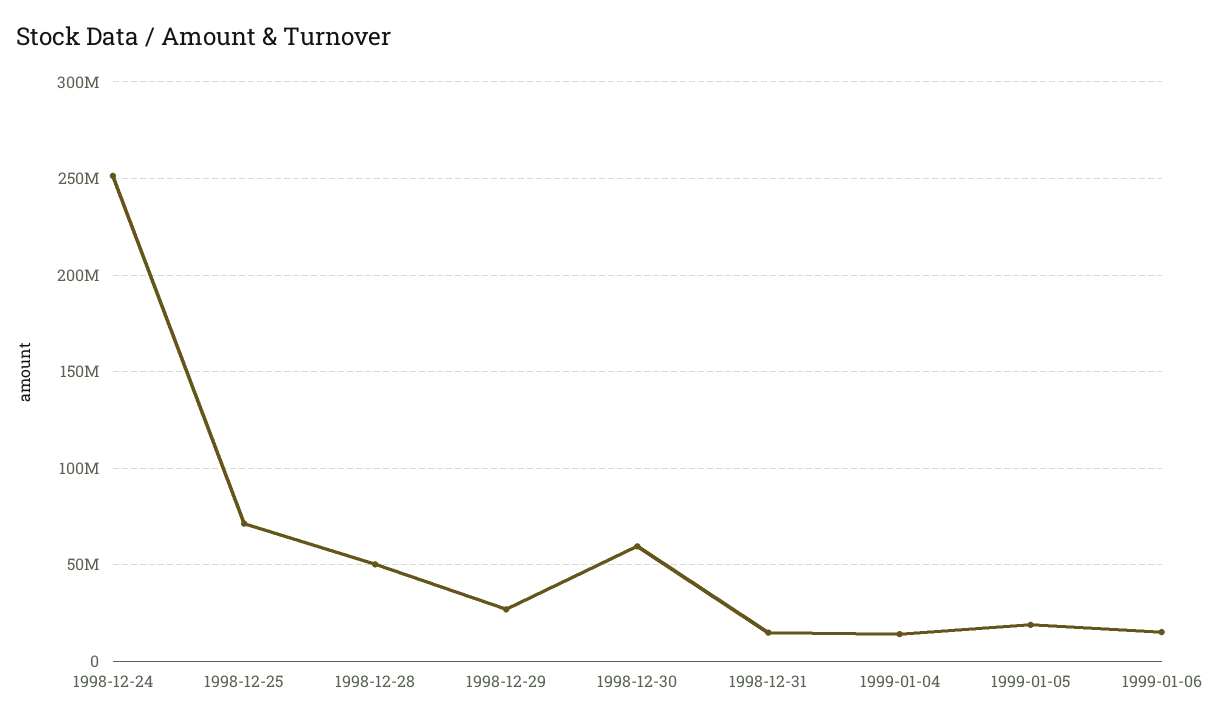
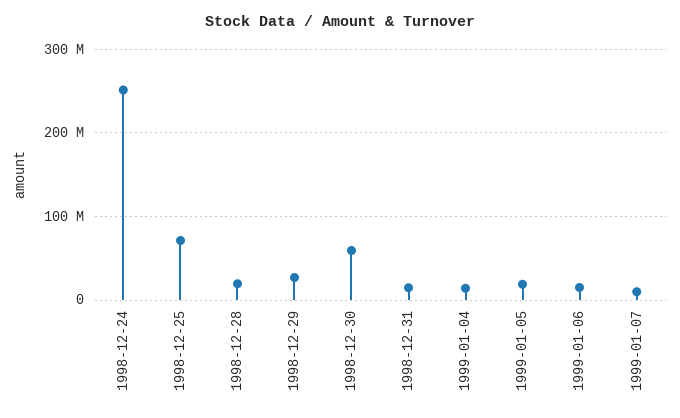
1998-12-28: 50000000 -> 20000000
1999-01-07: none -> 10000000

